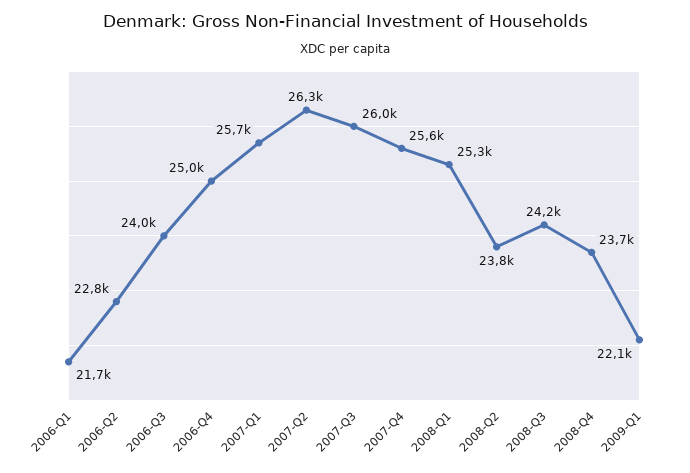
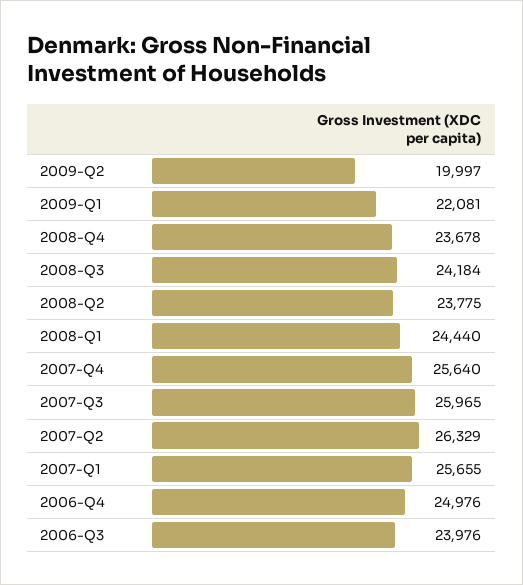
2006-Q1: 21700 -> none
2006-Q2: 22800 -> none
2008-Q1: 25300 -> 24440
2009-Q2: none -> 19997

